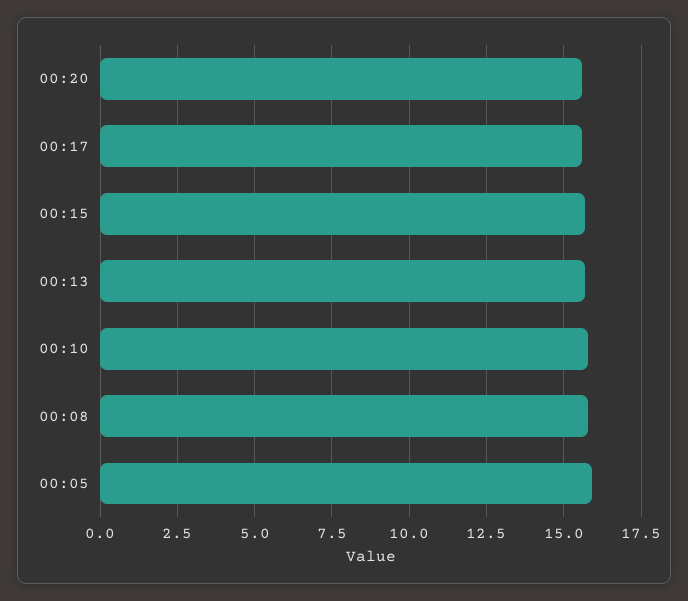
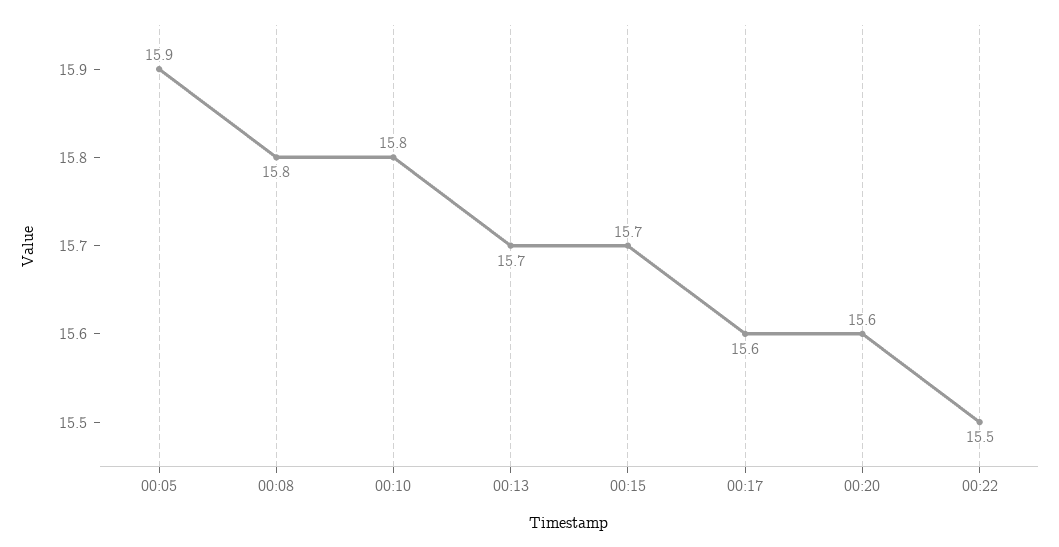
00:22: none -> 15.5

